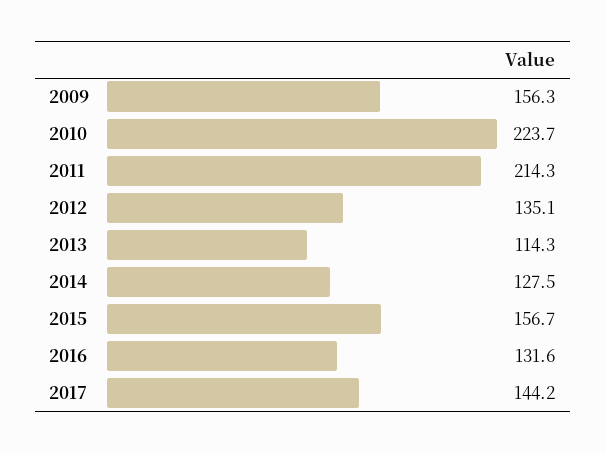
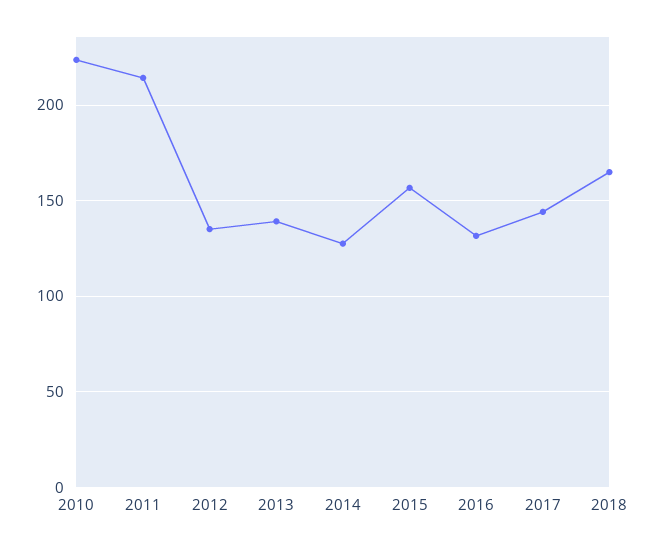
2009: 156.3 -> none
2013: 114.3 -> 140
2018: none -> 165

